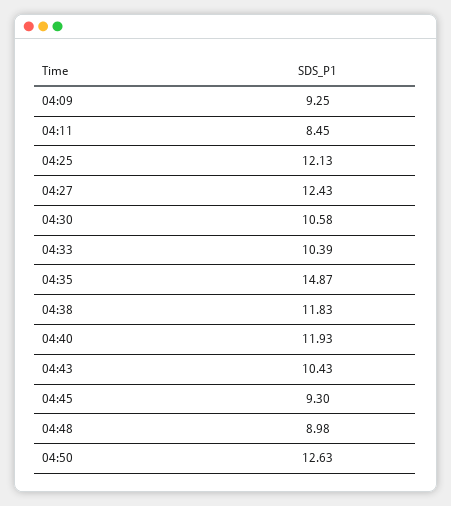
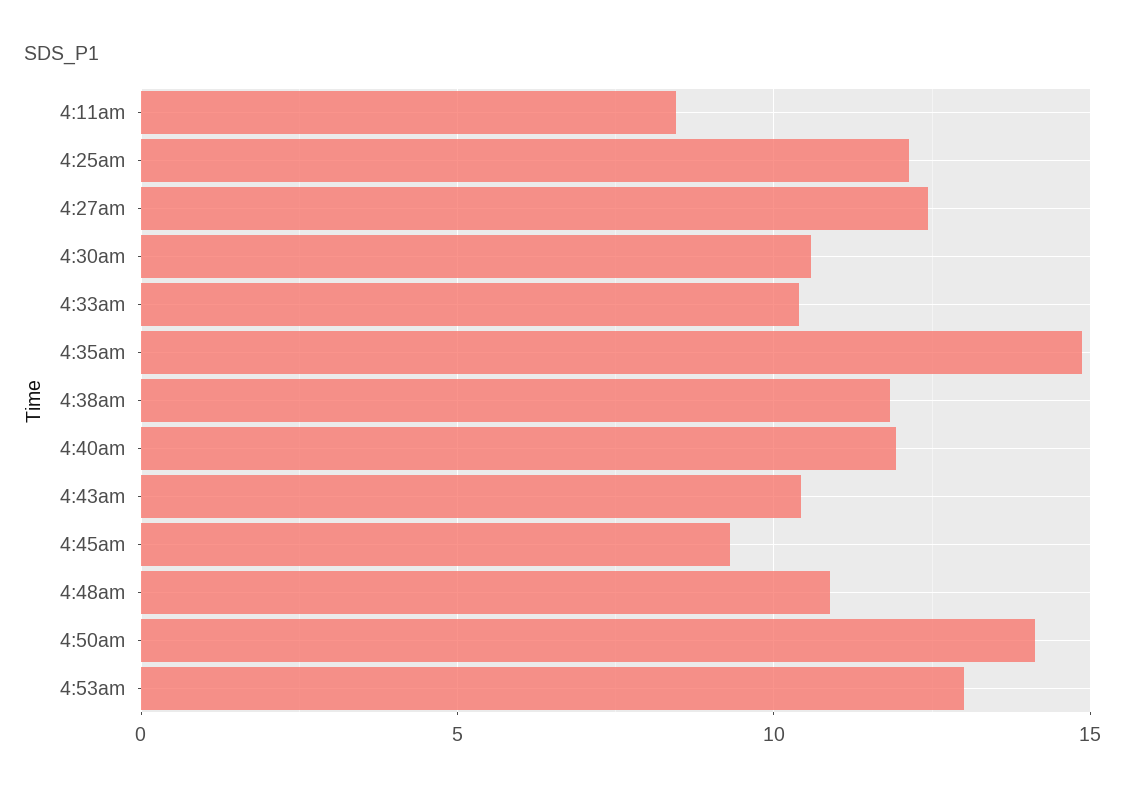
04:09: 9.25 -> none
04:48: 8.98 -> 11
04:50: 12.63 -> 14
4:53am: none -> 13

